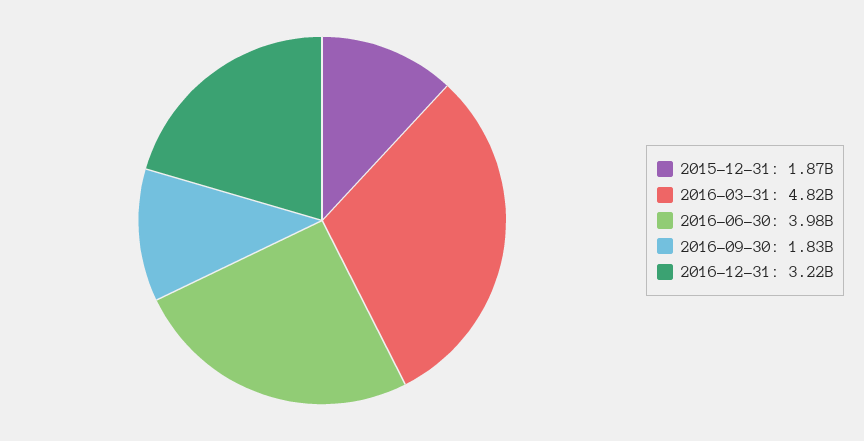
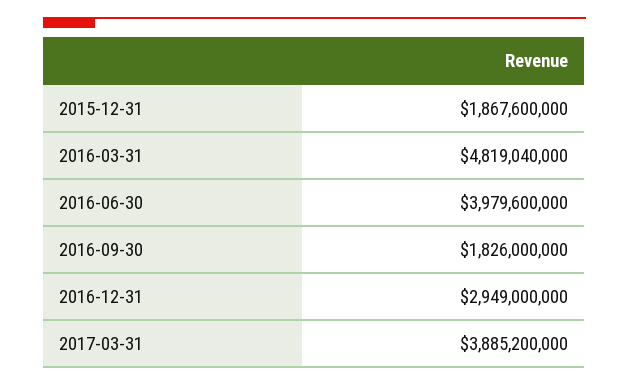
2016-12-31: 3220000000 -> 2949000000
2017-03-31: none -> 3885200000

